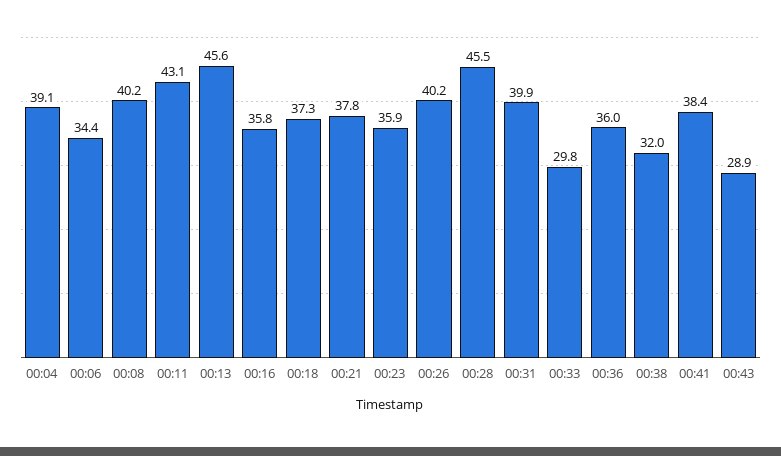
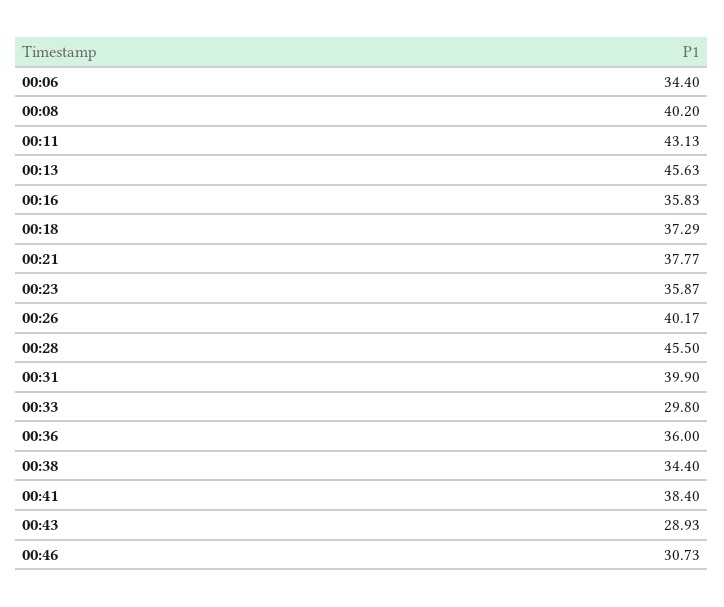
00:04: 39.1 -> none
00:38: 32 -> 34.4
00:46: none -> 30.73

